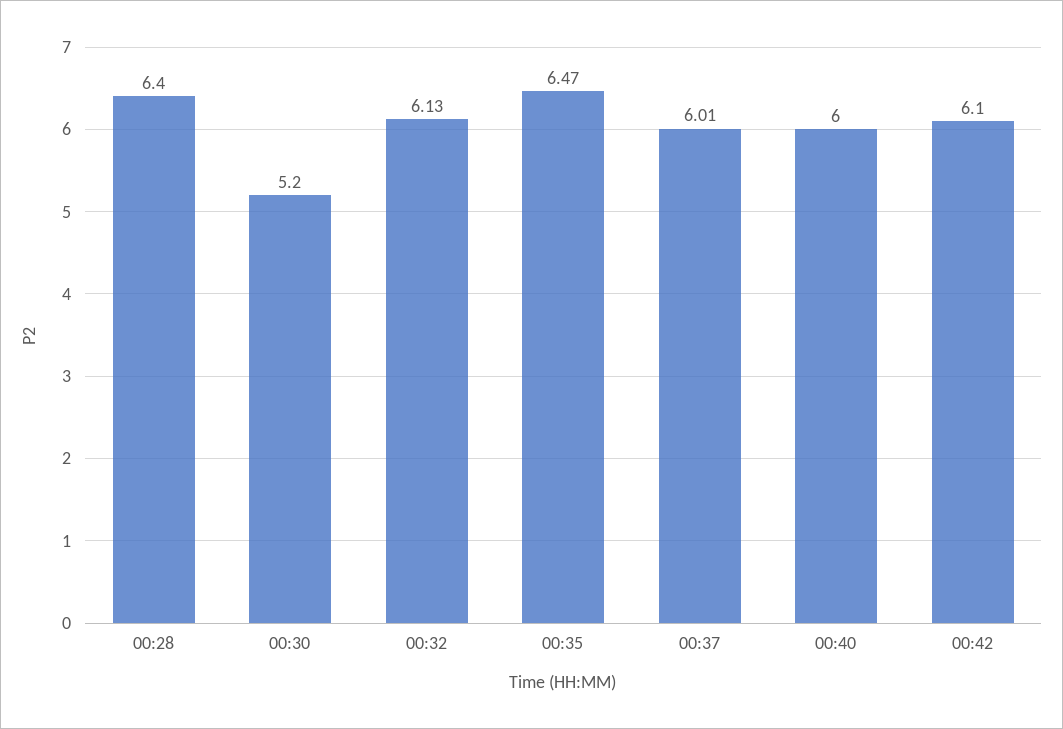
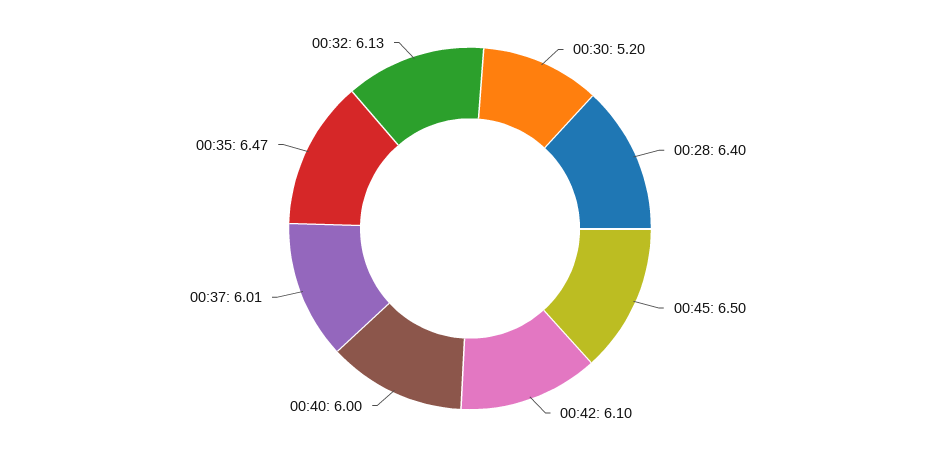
00:45: none -> 6.5

